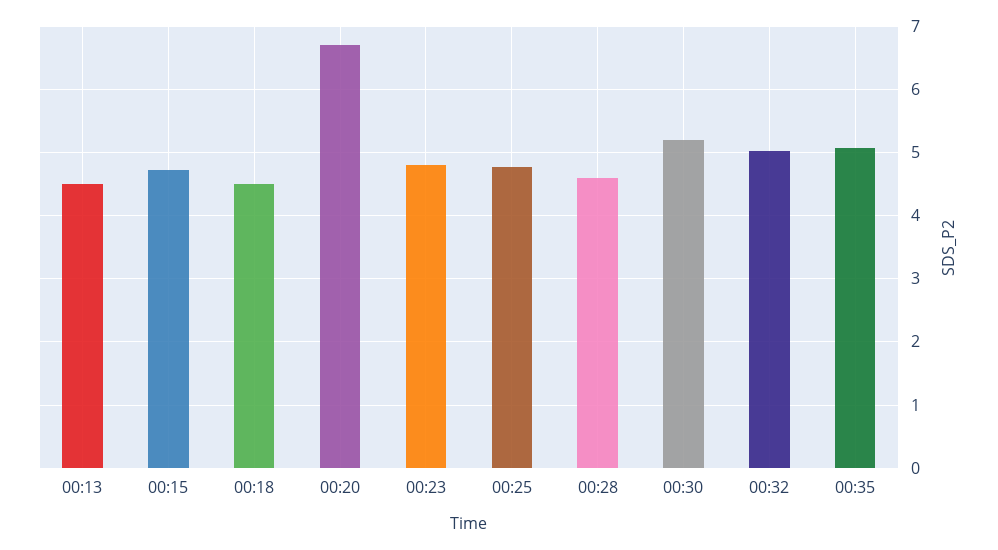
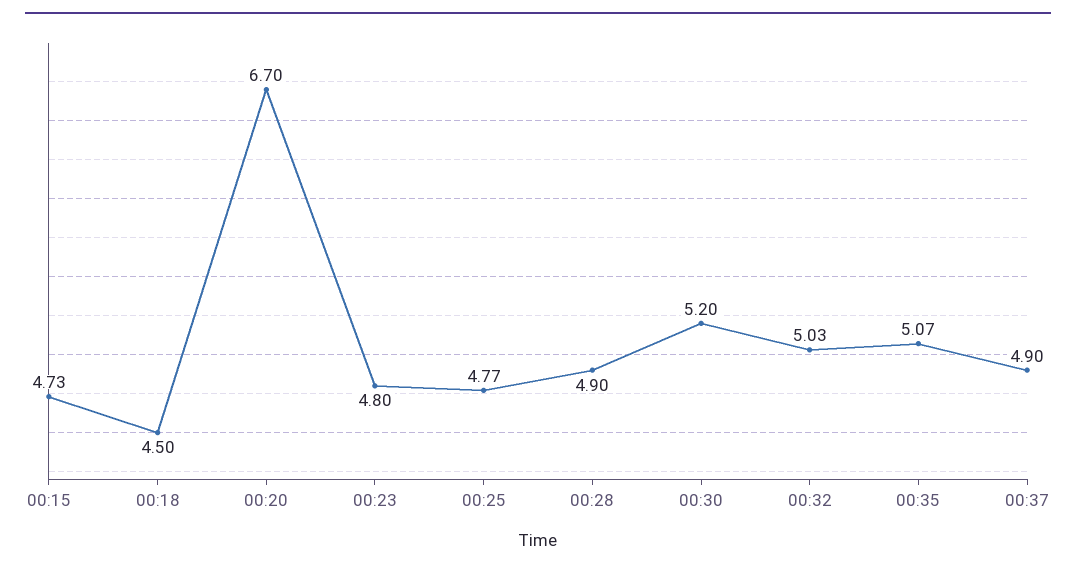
00:13: 4.5 -> none
00:28: 4.6 -> 4.9
00:37: none -> 4.9

